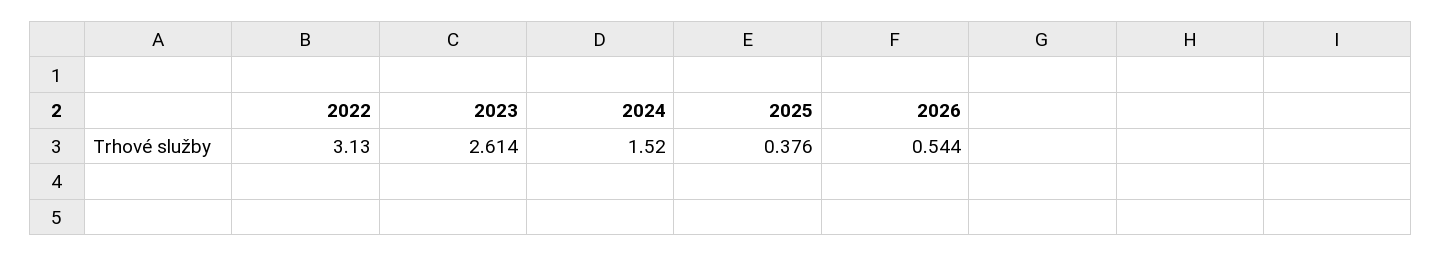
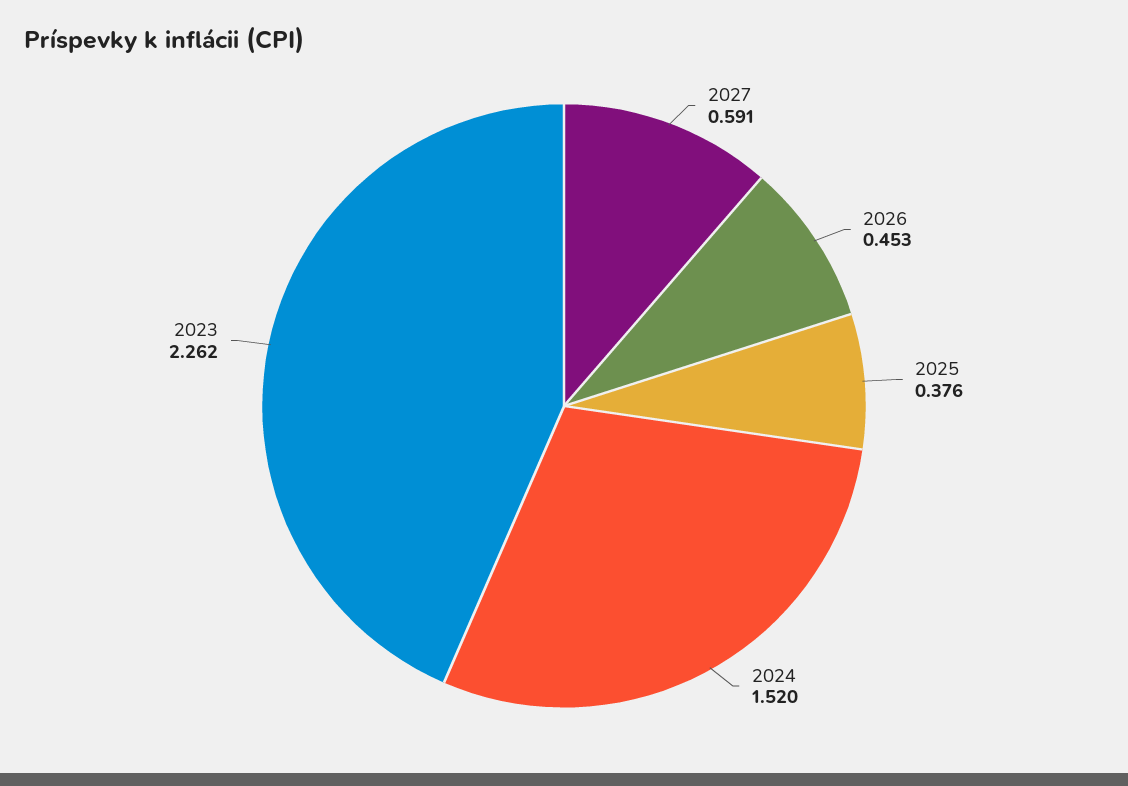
2022: 3.13 -> none
2023: 2.614 -> 2.262
2026: 0.544 -> 0.453
2027: none -> 0.591

